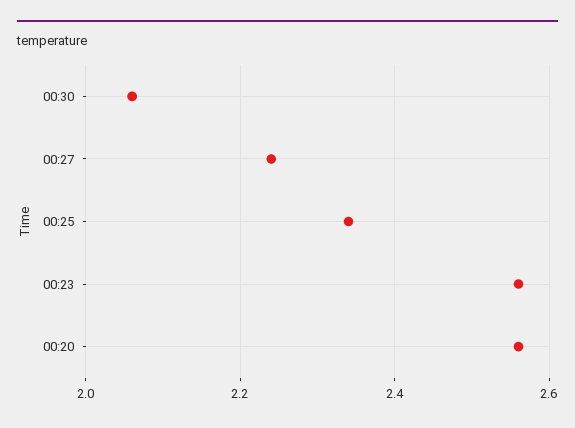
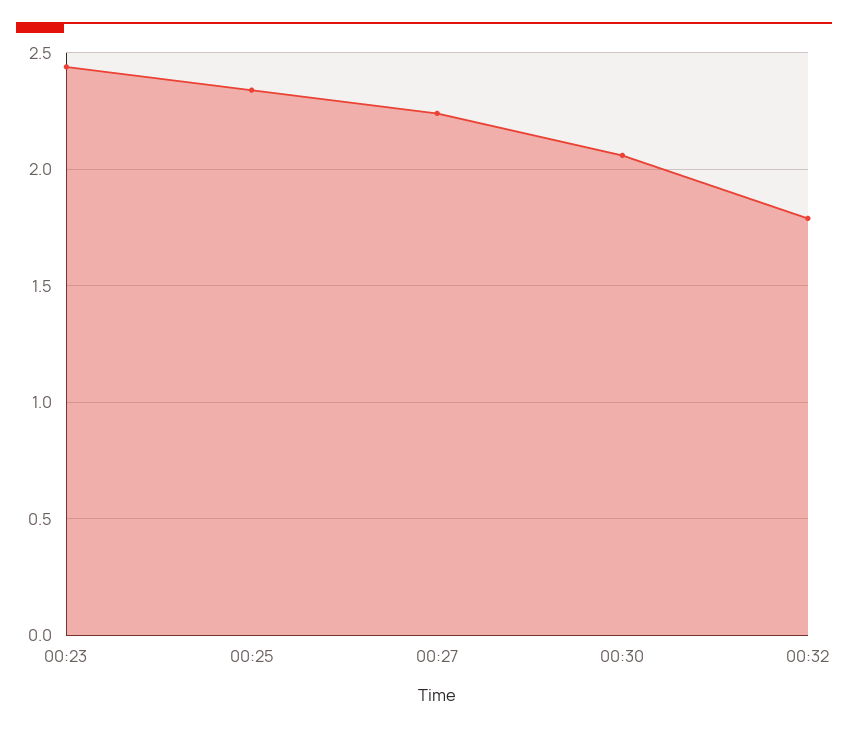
00:23: 2.55 -> 2.45
00:20: 2.55 -> none
00:32: none -> 1.8

